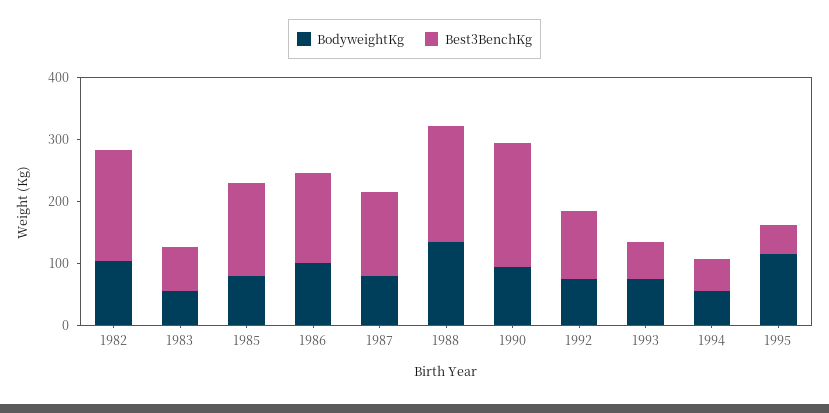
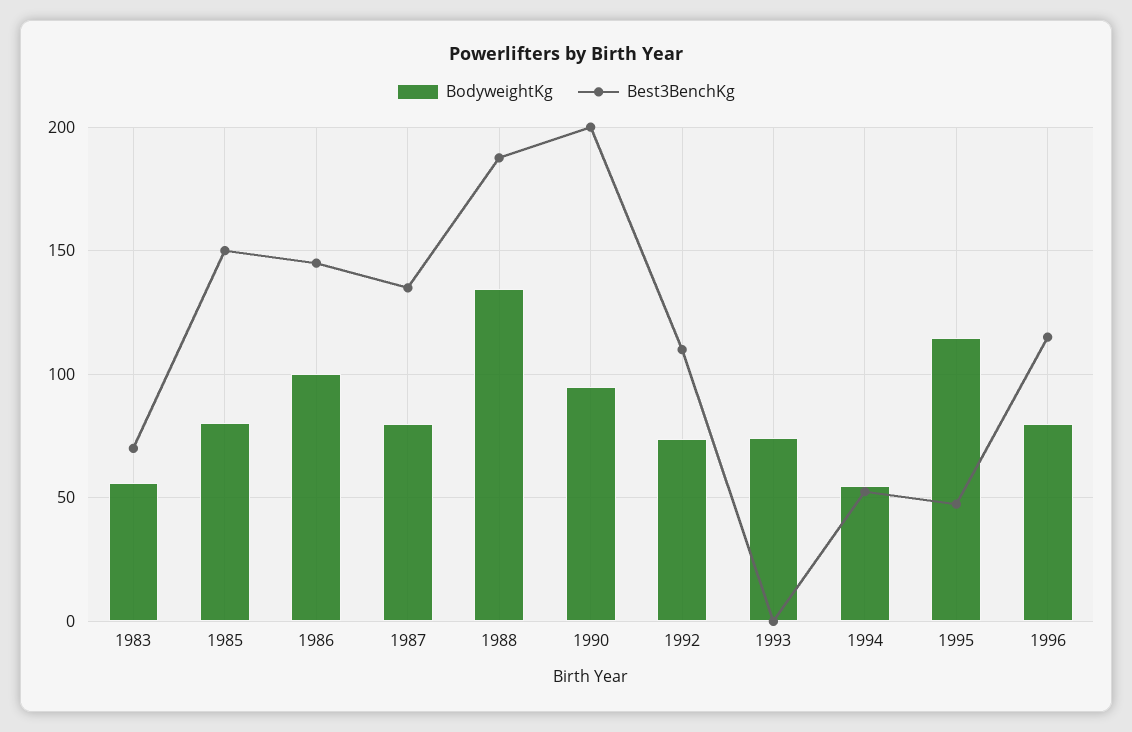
BodyweightKg, 1982: 100 -> none
Best3BenchKg, 1982: 180 -> none
Best3BenchKg, 1993: 60 -> 0
BodyweightKg, 1996: none -> 80
Best3BenchKg, 1996: none -> 115

